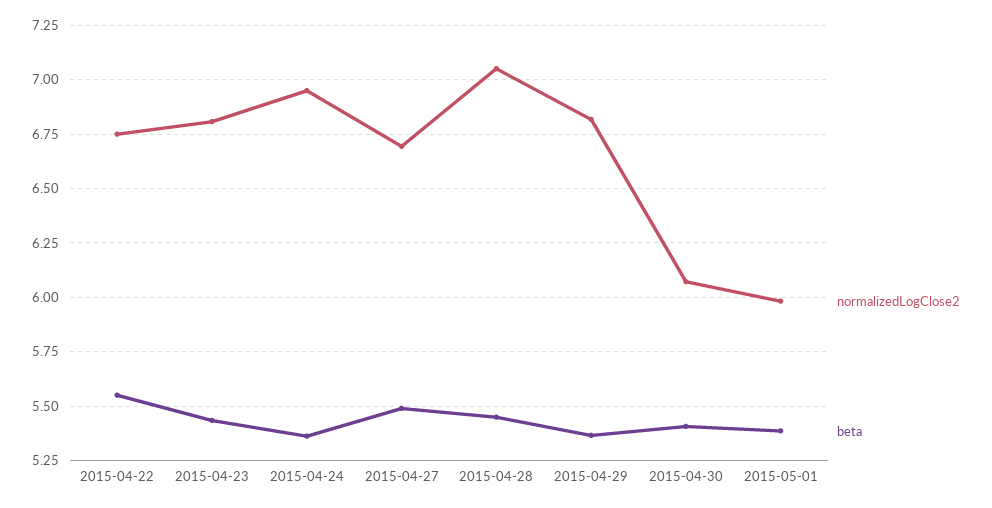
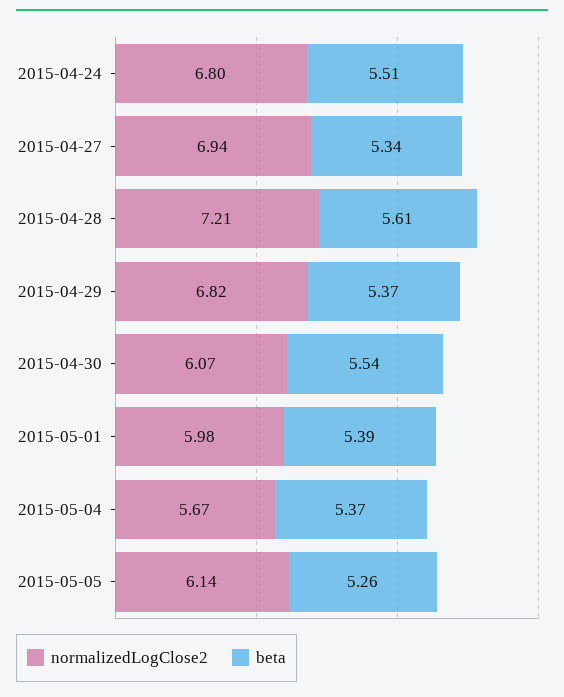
normalizedLogClose2, 2015-04-22: 6.75 -> none
beta, 2015-04-22: 5.55 -> none
normalizedLogClose2, 2015-04-23: 6.8 -> none
beta, 2015-04-23: 5.45 -> none
normalizedLogClose2, 2015-04-24: 6.95 -> 6.8
beta, 2015-04-24: 5.35 -> 5.51
normalizedLogClose2, 2015-04-27: 6.7 -> 6.94
beta, 2015-04-27: 5.5 -> 5.34
normalizedLogClose2, 2015-04-28: 7.05 -> 7.21
beta, 2015-04-28: 5.45 -> 5.61
beta, 2015-04-30: 5.4 -> 5.54
normalizedLogClose2, 2015-05-04: none -> 5.67
beta, 2015-05-04: none -> 5.37
normalizedLogClose2, 2015-05-05: none -> 6.14
beta, 2015-05-05: none -> 5.26

